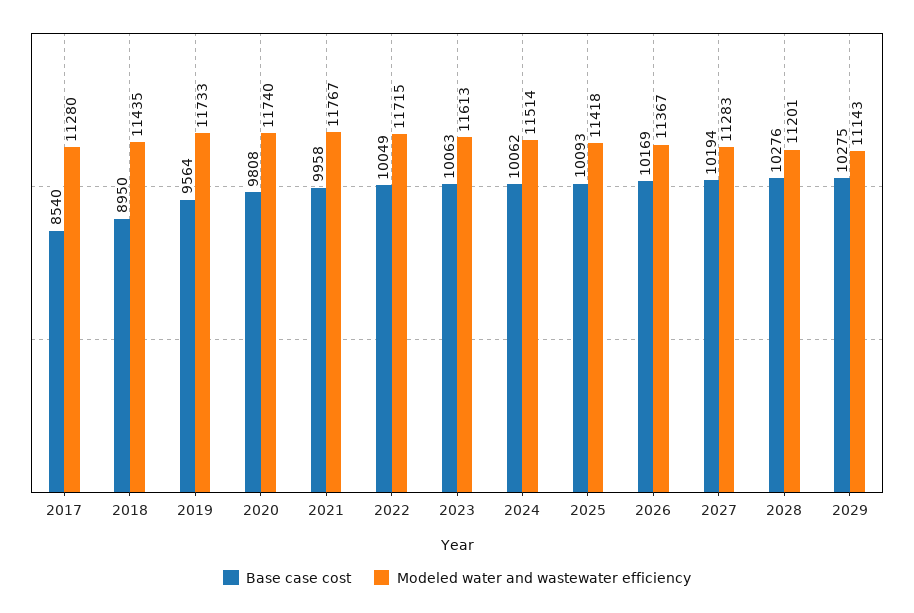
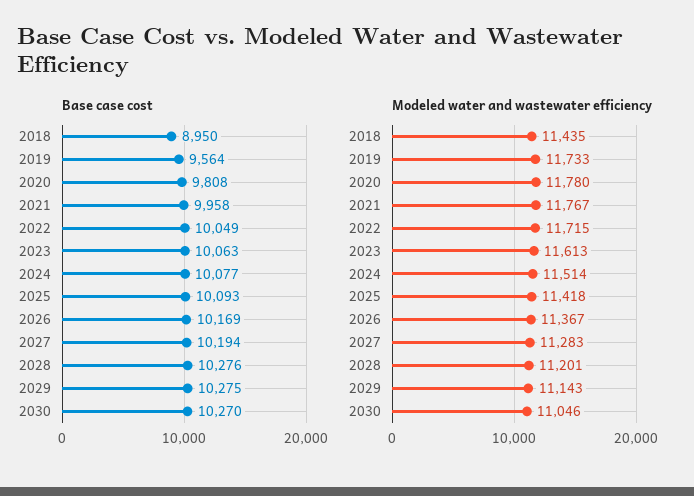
Base case cost, 2017: 8540 -> none
Modeled water and wastewater efficiency, 2017: 11280 -> none
Modeled water and wastewater efficiency, 2020: 11740 -> 11780
Base case cost, 2024: 10062 -> 10077
Base case cost, 2030: none -> 10270
Modeled water and wastewater efficiency, 2030: none -> 11046

